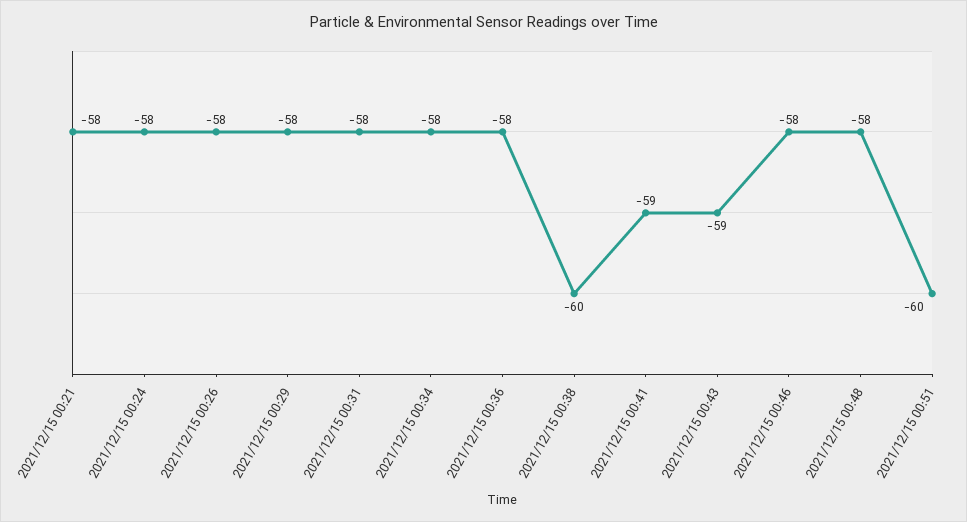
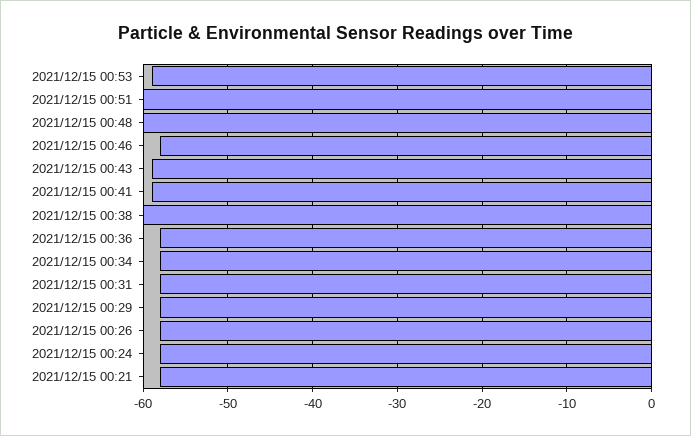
2021/12/15 00:48: -58 -> -60
2021/12/15 00:53: none -> -59

